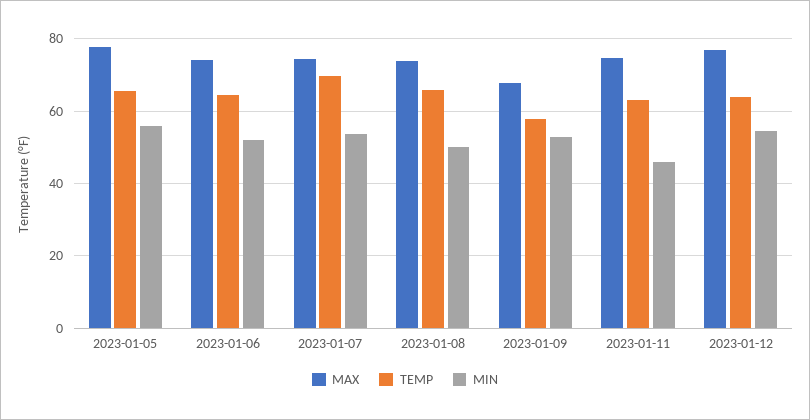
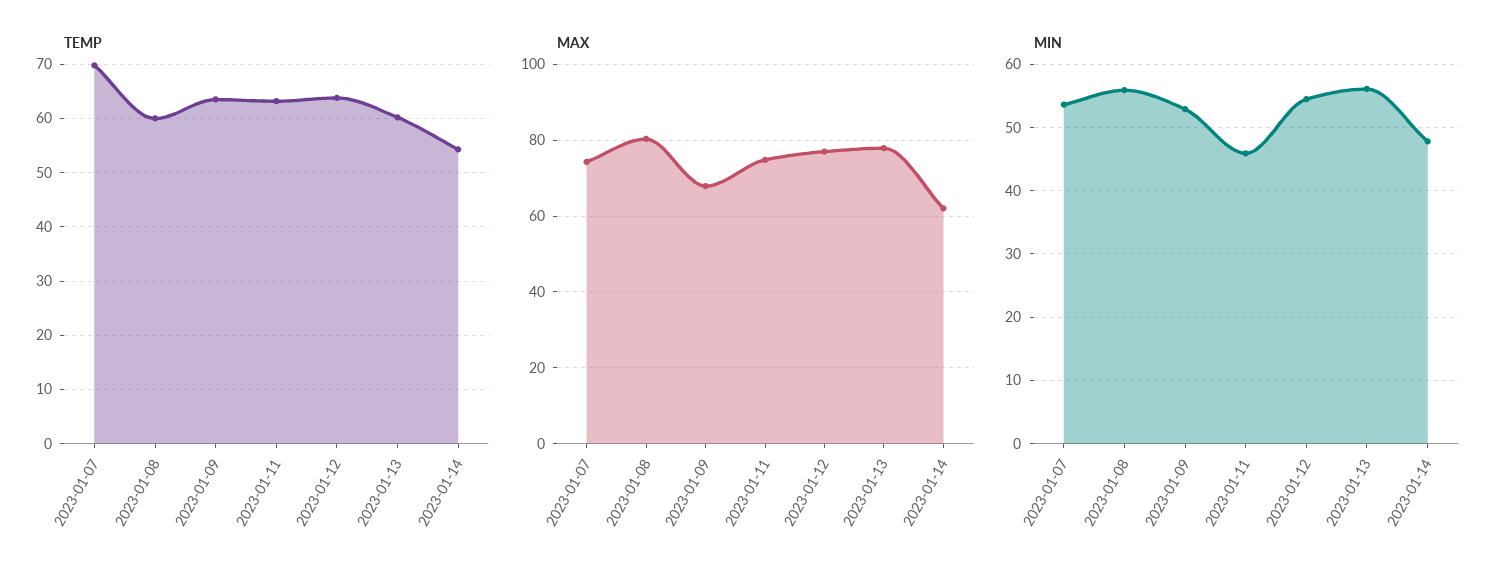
MAX, 2023-01-05: 78 -> none
TEMP, 2023-01-05: 66 -> none
MIN, 2023-01-05: 56 -> none
MAX, 2023-01-06: 74 -> none
TEMP, 2023-01-06: 64 -> none
MIN, 2023-01-06: 52 -> none
MAX, 2023-01-08: 74 -> 80
TEMP, 2023-01-08: 66 -> 60
MIN, 2023-01-08: 50 -> 56
TEMP, 2023-01-09: 58 -> 64
TEMP, 2023-01-13: none -> 60
TEMP, 2023-01-14: none -> 54
MAX, 2023-01-13: none -> 78
MAX, 2023-01-14: none -> 62
MIN, 2023-01-13: none -> 56
MIN, 2023-01-14: none -> 48

